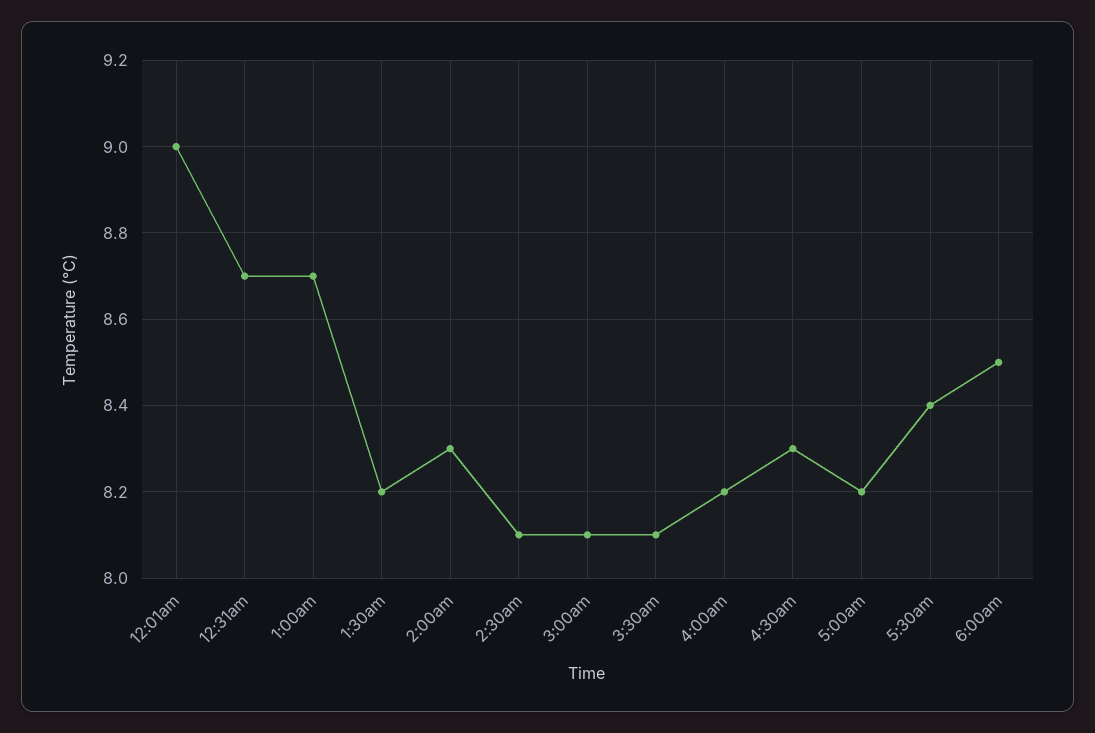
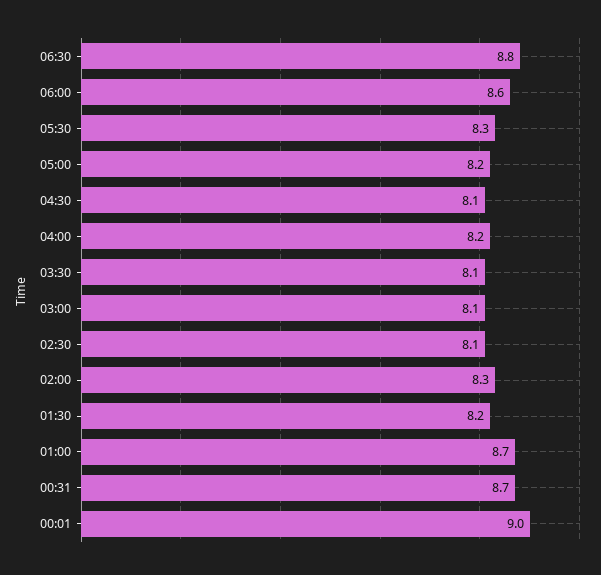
4:30am: 8.3 -> 8.1
5:30am: 8.4 -> 8.3
6:00am: 8.5 -> 8.6
06:30: none -> 8.8

